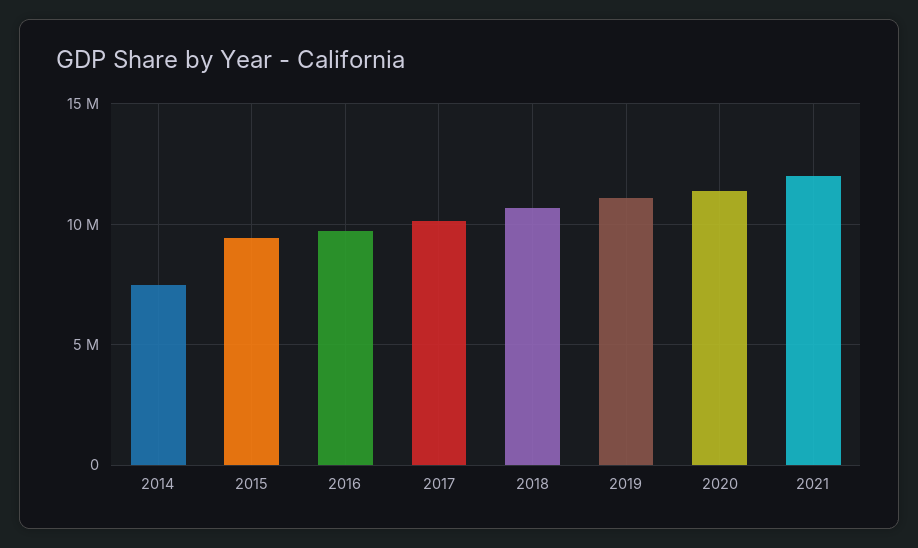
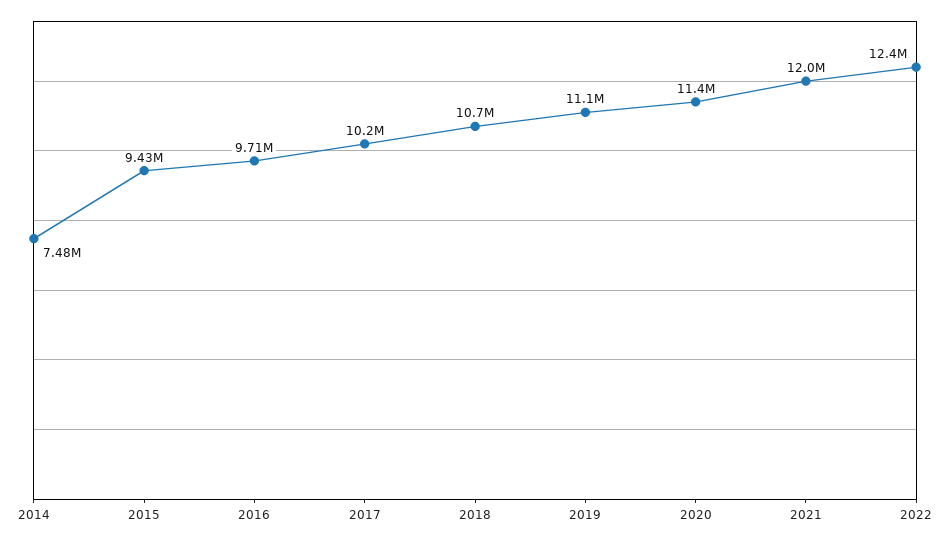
2022: none -> 12400000

